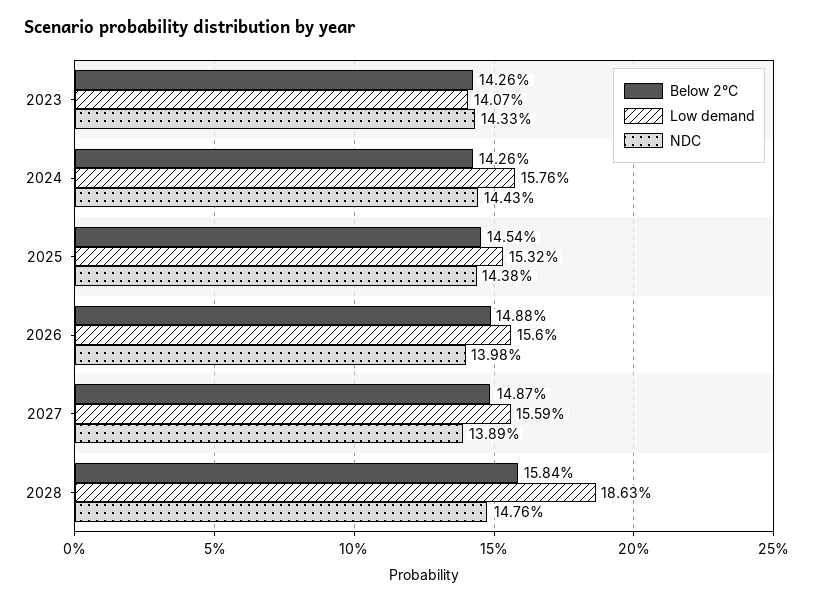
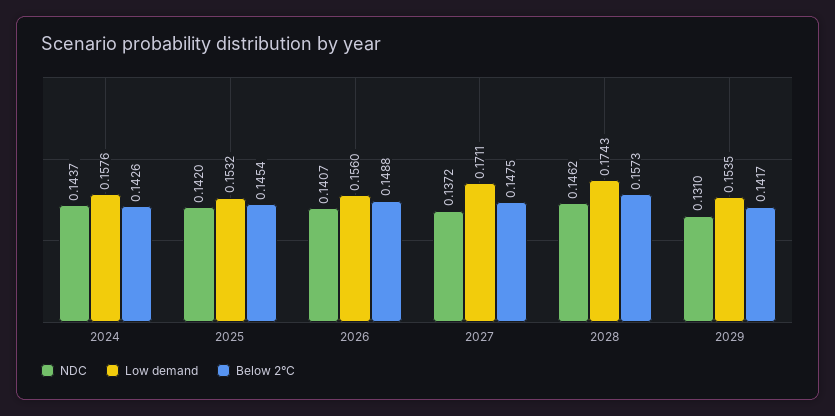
Below 2°C, 2023: 0.1426 -> none
Low demand, 2023: 0.1407 -> none
NDC, 2023: 0.1433 -> none
NDC, 2024: 0.1443 -> 0.1437
NDC, 2025: 0.1438 -> 0.142
NDC, 2026: 0.1398 -> 0.1407
Below 2°C, 2027: 0.1487 -> 0.1475
Low demand, 2027: 0.1559 -> 0.1711
NDC, 2027: 0.1389 -> 0.1372
Below 2°C, 2028: 0.1584 -> 0.1573
Low demand, 2028: 0.1863 -> 0.1743
NDC, 2028: 0.1476 -> 0.1462
NDC, 2029: none -> 0.131
Low demand, 2029: none -> 0.1535
Below 2°C, 2029: none -> 0.1417

